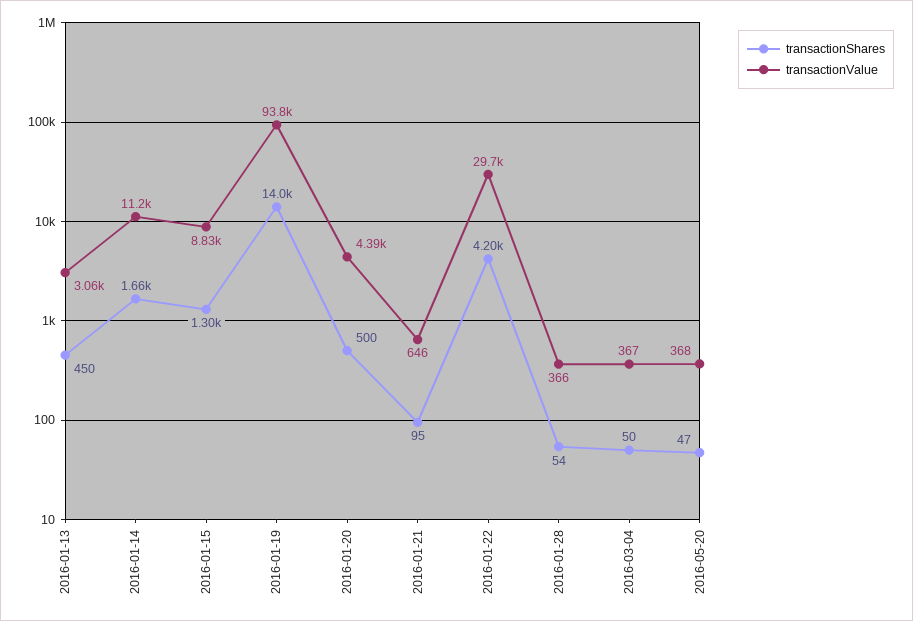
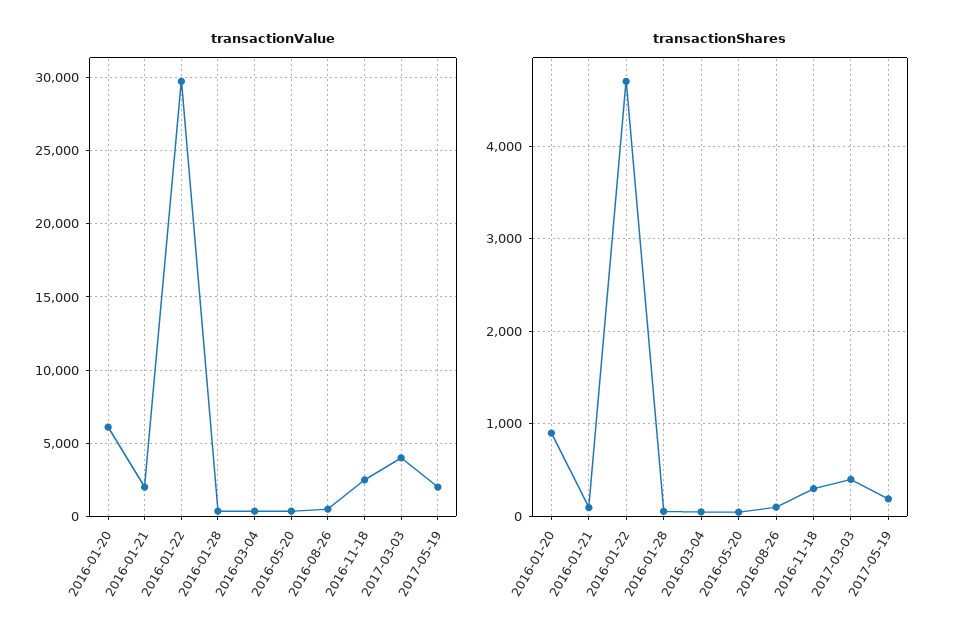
transactionShares, 2016-01-13: 450 -> none
transactionValue, 2016-01-13: 3060 -> none
transactionShares, 2016-01-14: 1660 -> none
transactionValue, 2016-01-14: 11200 -> none
transactionShares, 2016-01-15: 1300 -> none
transactionValue, 2016-01-15: 8830 -> none
transactionShares, 2016-01-19: 14000 -> none
transactionValue, 2016-01-19: 93800 -> none
transactionShares, 2016-01-20: 500 -> 900
transactionValue, 2016-01-20: 4390 -> 6000
transactionValue, 2016-01-21: 646 -> 2000
transactionShares, 2016-01-22: 4200 -> 4700
transactionValue, 2016-08-26: none -> 500
transactionValue, 2016-11-18: none -> 2500
transactionValue, 2017-03-03: none -> 4000
transactionValue, 2017-05-19: none -> 2000
transactionShares, 2016-08-26: none -> 100
transactionShares, 2016-11-18: none -> 300
transactionShares, 2017-03-03: none -> 400
transactionShares, 2017-05-19: none -> 200

